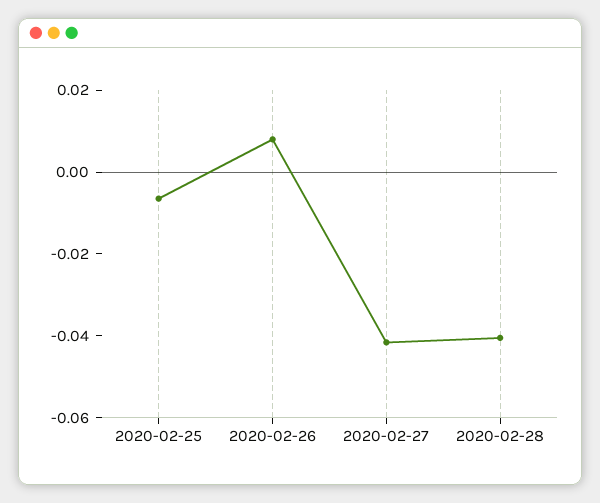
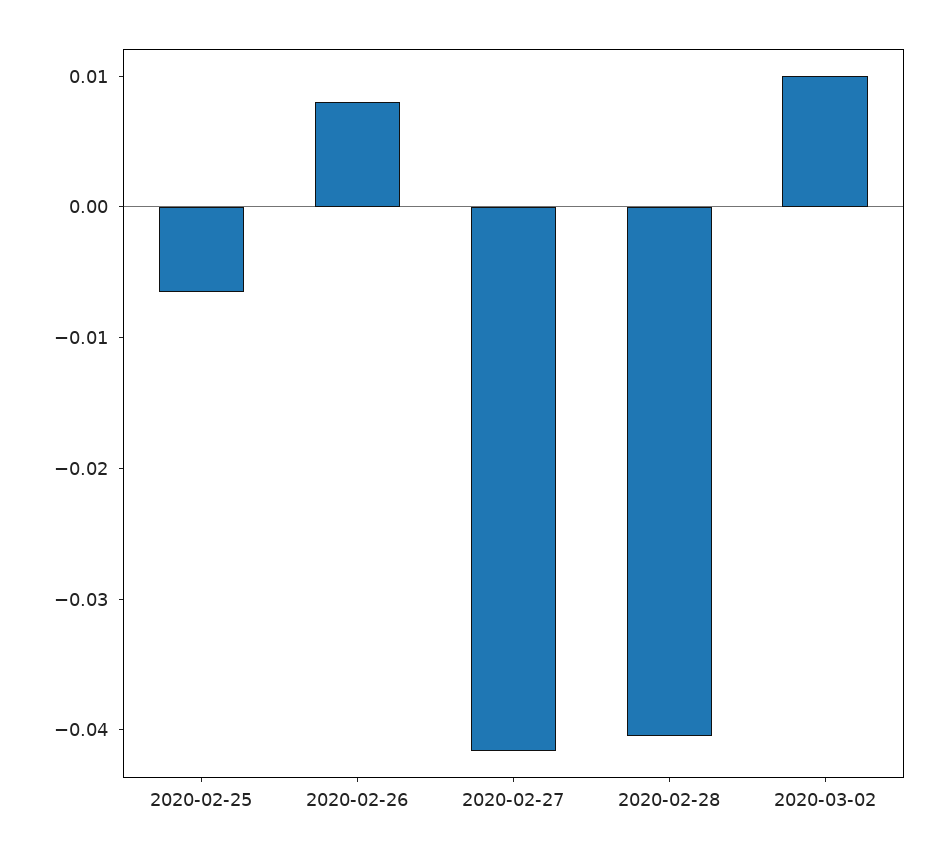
2020-03-02: none -> 0.01

